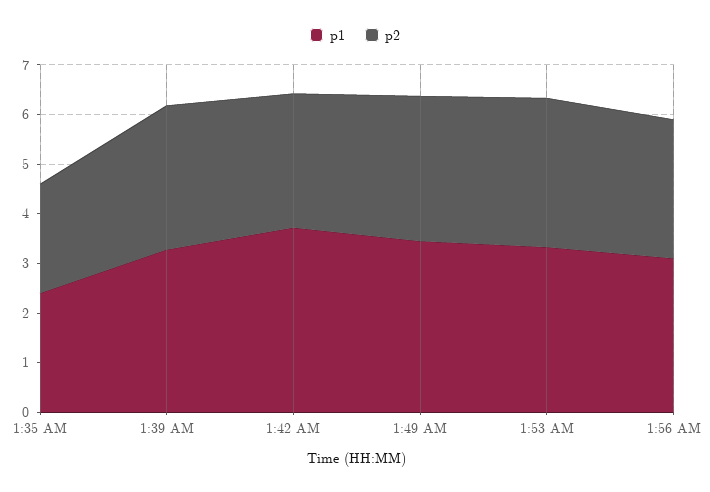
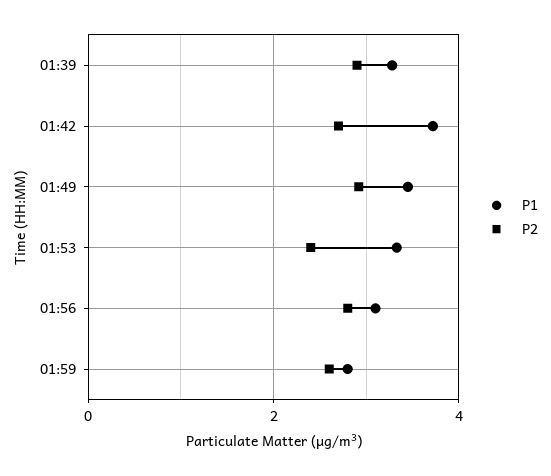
p1, 1:35 AM: 2.4 -> none
p2, 1:35 AM: 2.2 -> none
p2, 1:53 AM: 3 -> 2.4
p1, 01:59: none -> 2.8
p2, 01:59: none -> 2.6

